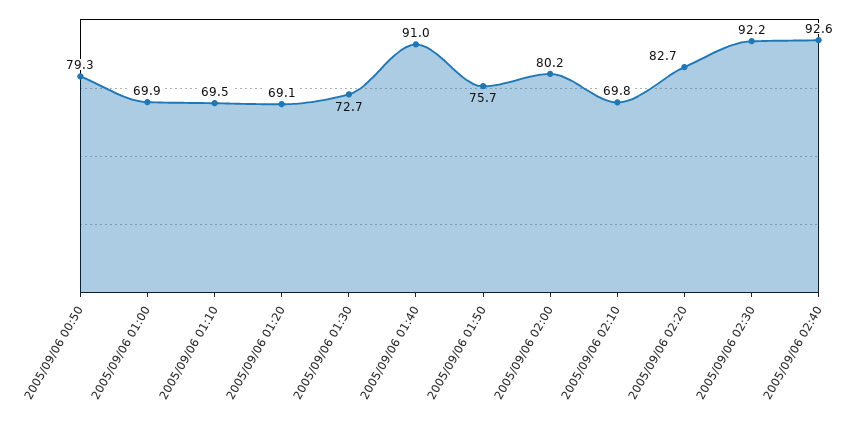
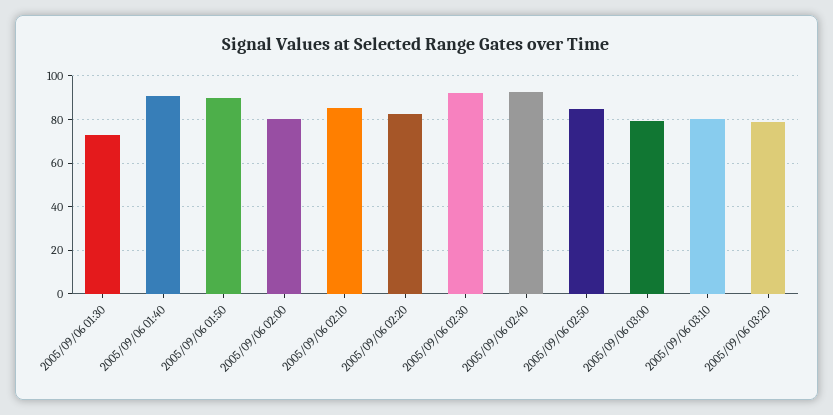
2005/09/06 00:50: 79.3 -> none
2005/09/06 01:00: 69.9 -> none
2005/09/06 01:10: 69.5 -> none
2005/09/06 01:20: 69.1 -> none
2005/09/06 01:50: 75.7 -> 90
2005/09/06 02:10: 69.8 -> 85
2005/09/06 02:50: none -> 85
2005/09/06 03:00: none -> 80
2005/09/06 03:10: none -> 80
2005/09/06 03:20: none -> 80

